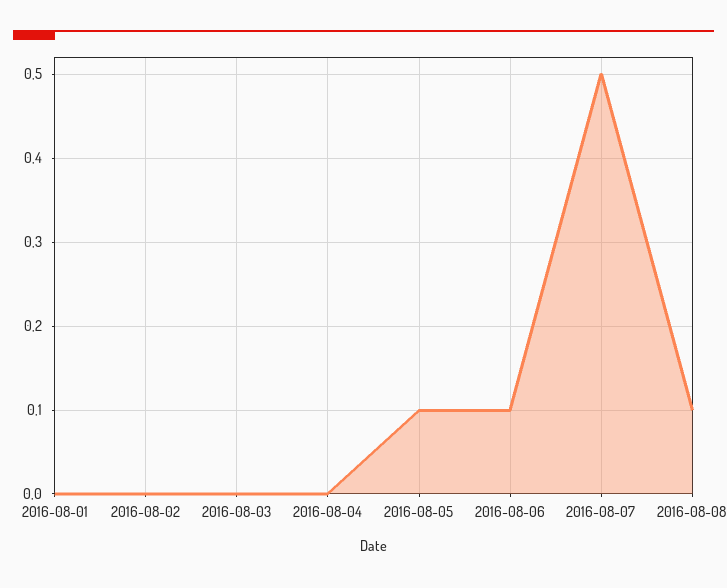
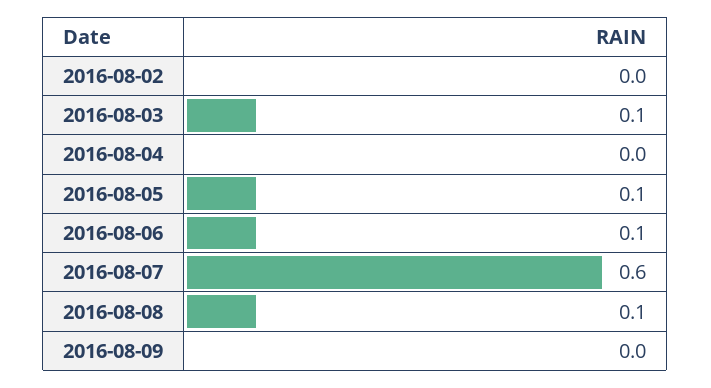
2016-08-01: 0 -> none
2016-08-03: 0 -> 0.1
2016-08-07: 0.5 -> 0.6
2016-08-09: none -> 0

